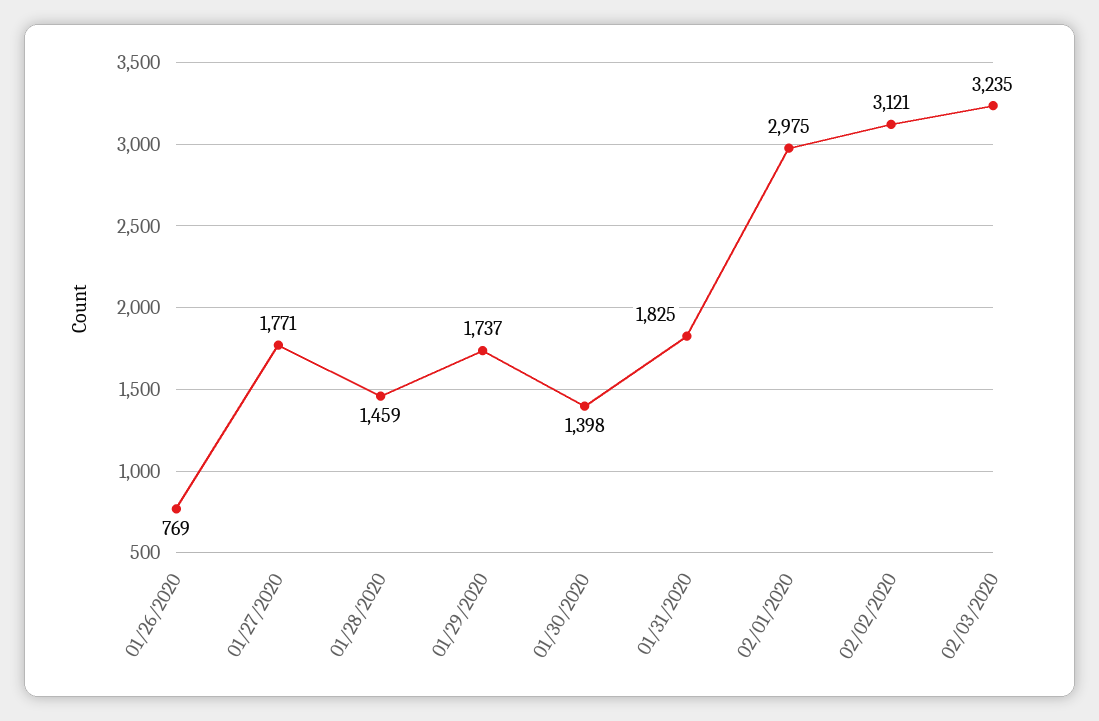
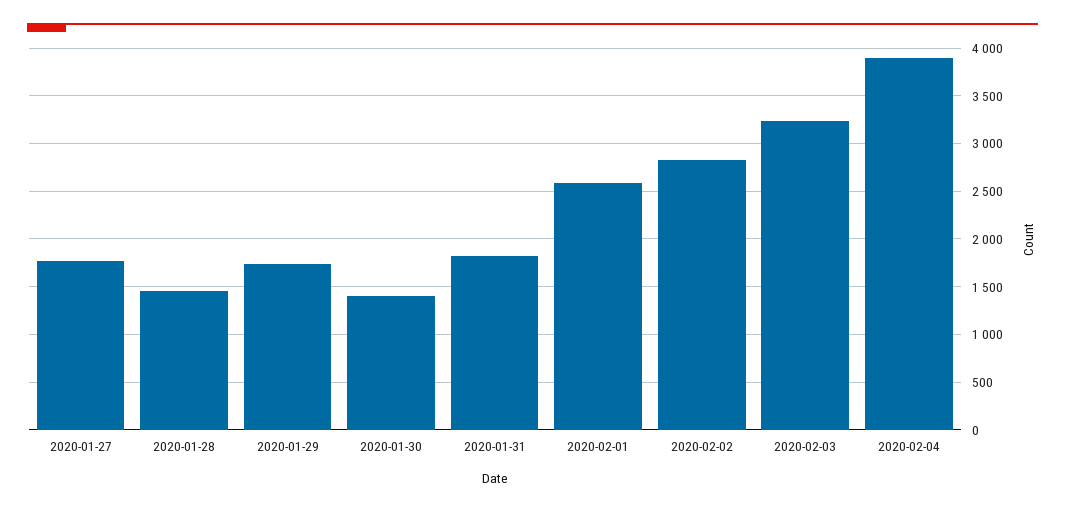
01/26/2020: 769 -> none
02/01/2020: 2975 -> 2600
02/02/2020: 3121 -> 2800
2020-02-04: none -> 3900

